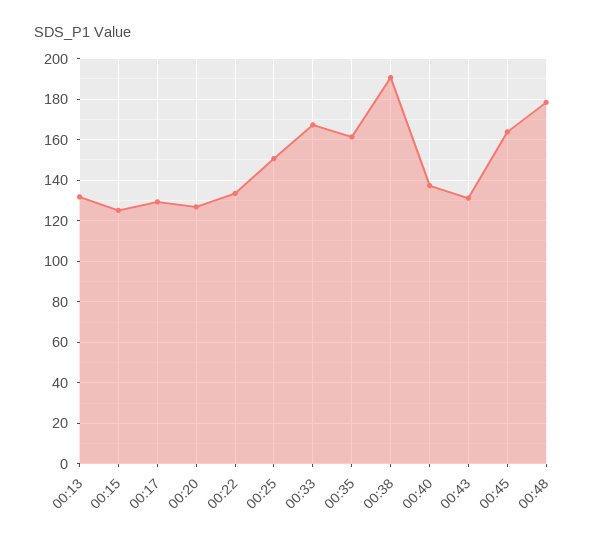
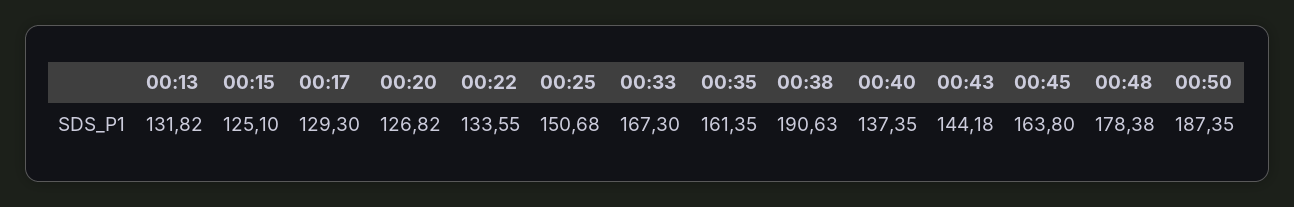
00:43: 130 -> 144.18
00:50: none -> 187.35

